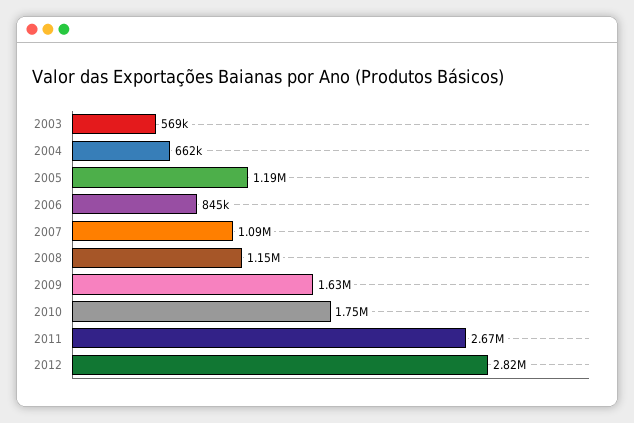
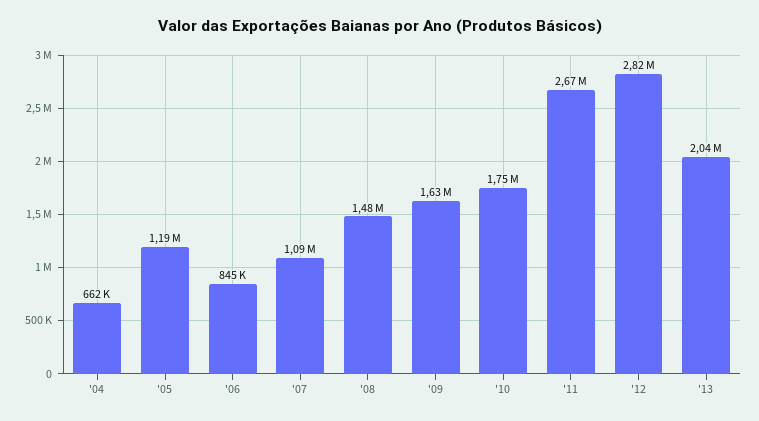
2003: 569000 -> none
2008: 1150000 -> 1480000
'13: none -> 2040000

